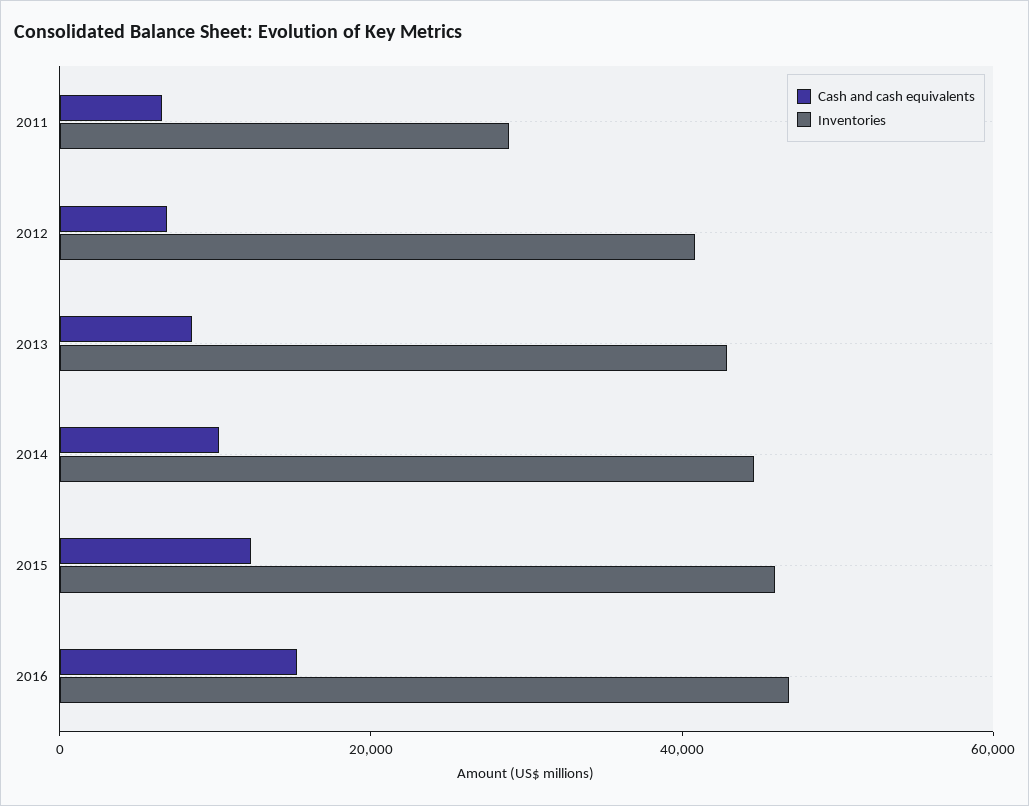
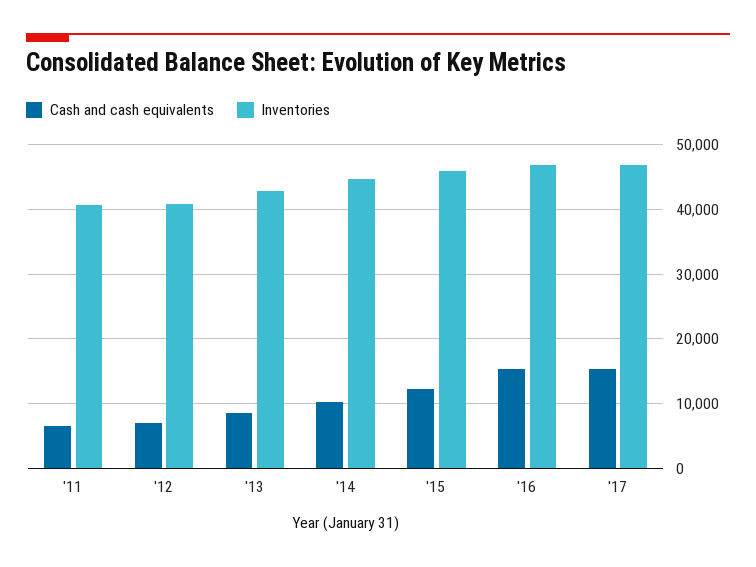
Inventories, 2011: 30000 -> 41000
Cash and cash equivalents, '17: none -> 15000
Inventories, '17: none -> 47000

